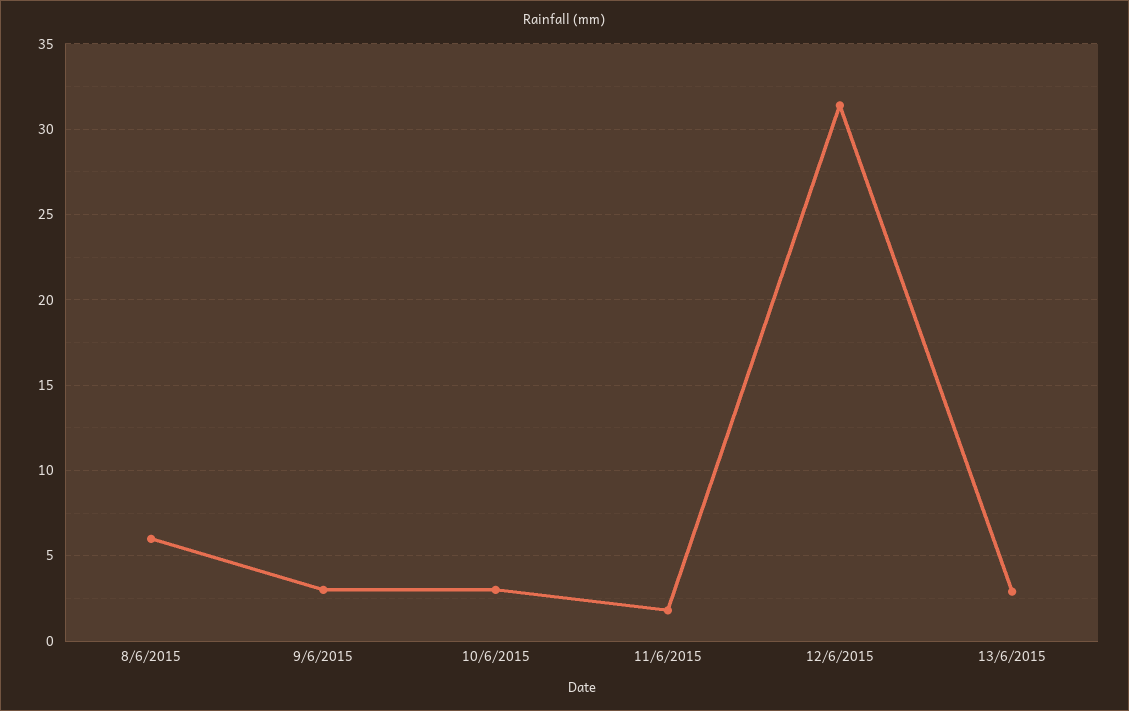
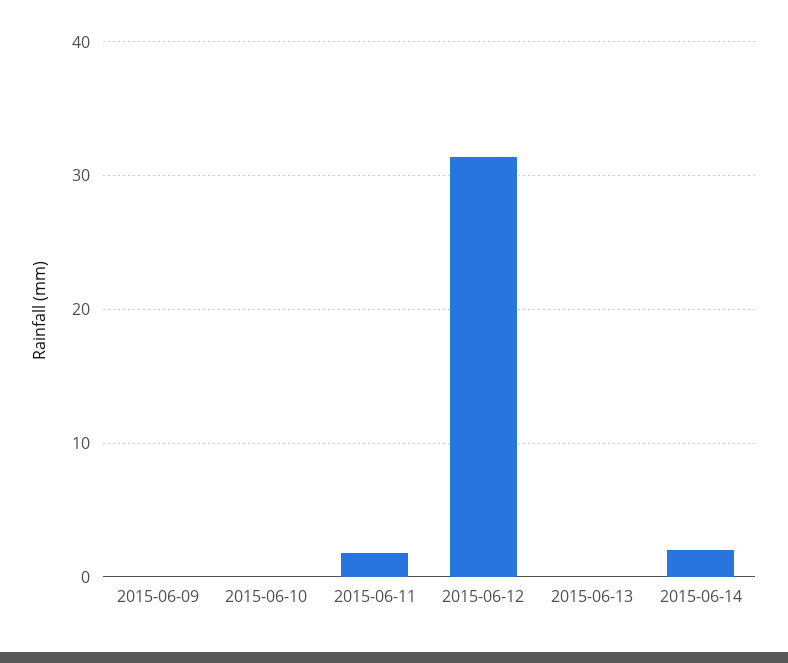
8/6/2015: 6 -> none
9/6/2015: 3 -> 0
10/6/2015: 3 -> 0
13/6/2015: 3 -> 0
2015-06-14: none -> 2

